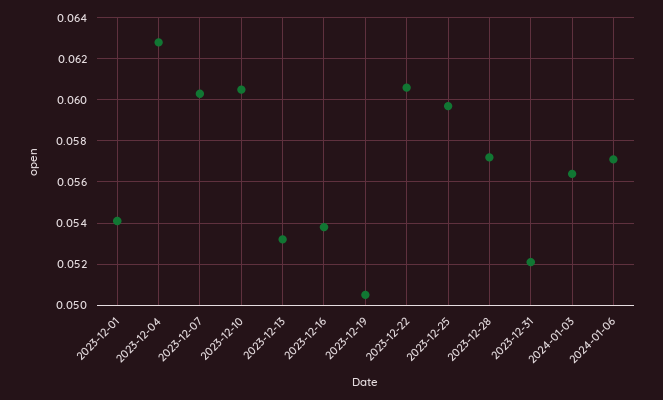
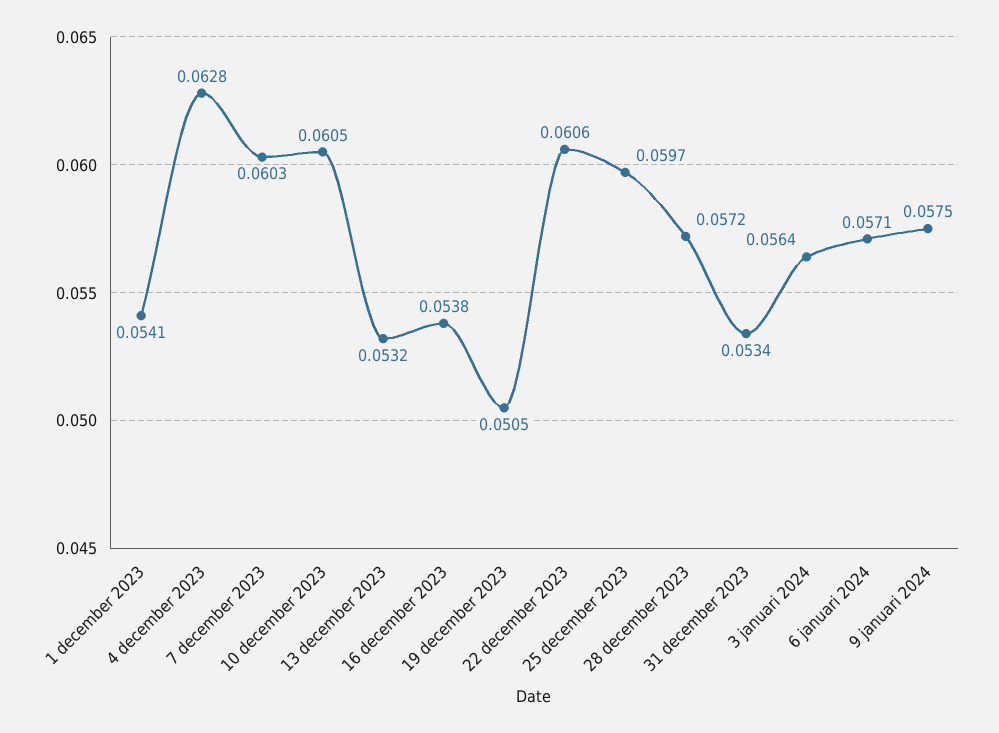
2023-12-31: 0.052 -> 0.0534
9 januari 2024: none -> 0.0575

